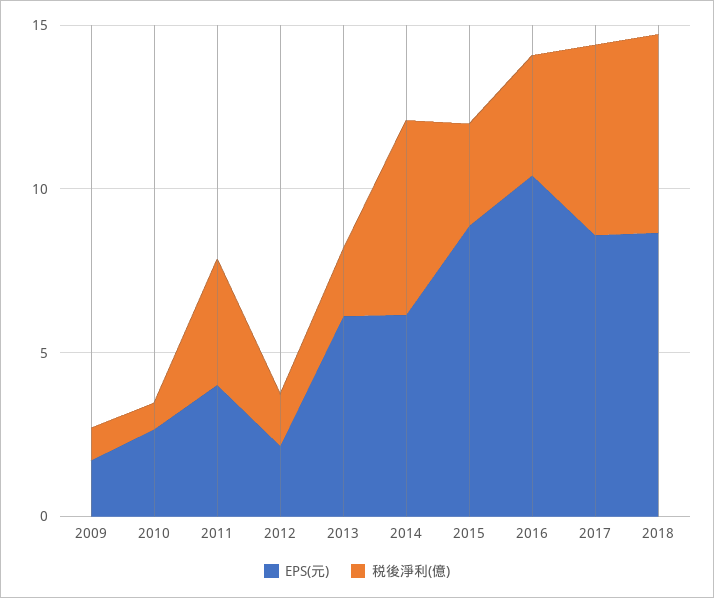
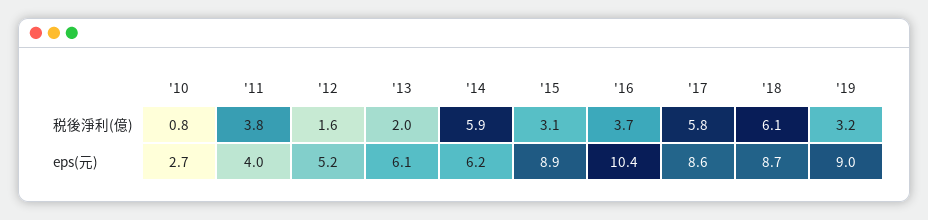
EPS(元), 2009: 2 -> none
税後淨利(億), 2009: 1 -> none
EPS(元), 2012: 2 -> 5.2
税後淨利(億), '19: none -> 3.2
EPS(元), '19: none -> 9

